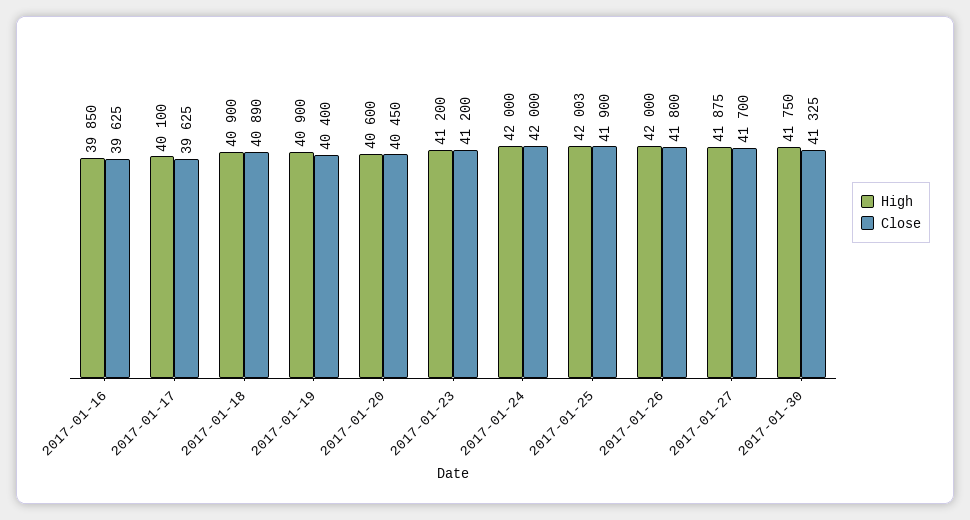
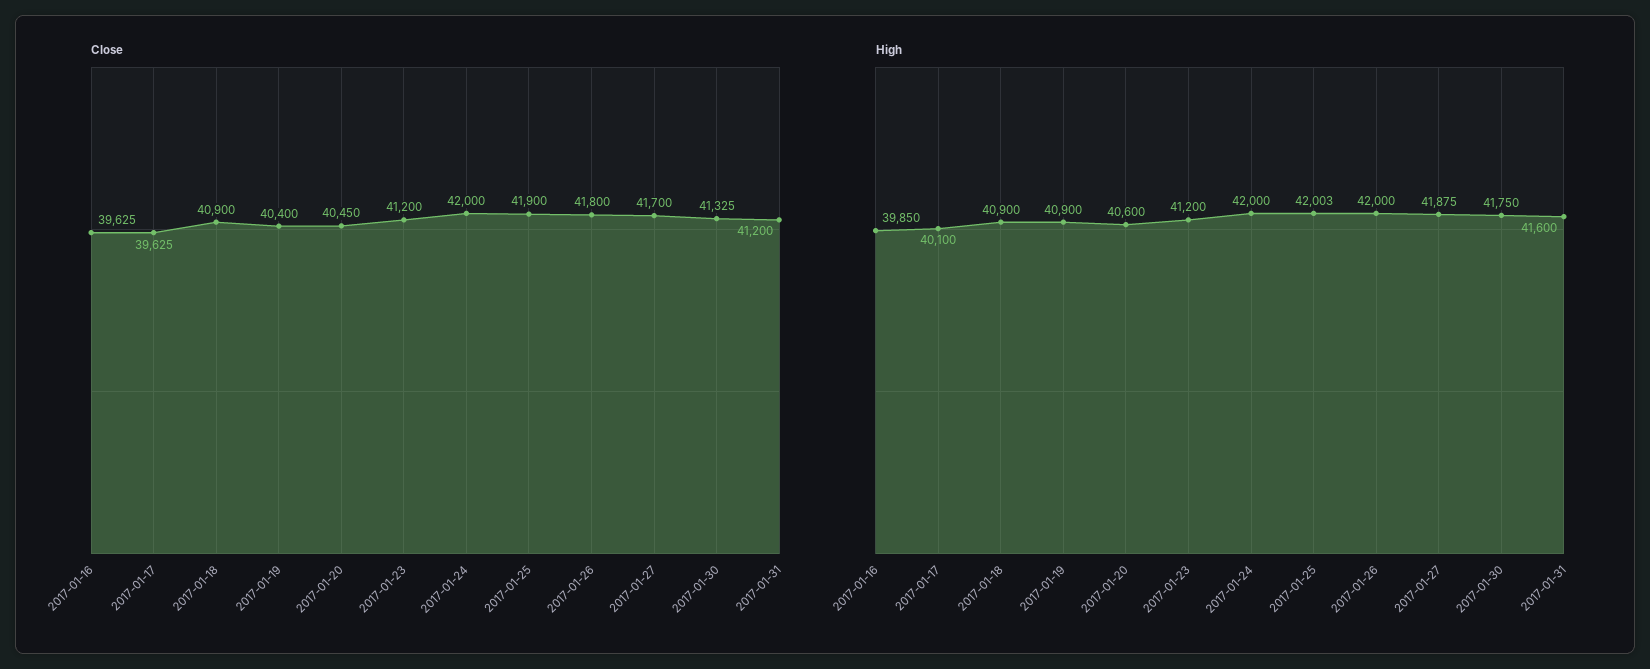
Close, 2017-01-18: 40890 -> 40900
Close, 2017-01-31: none -> 41200
High, 2017-01-31: none -> 41600

